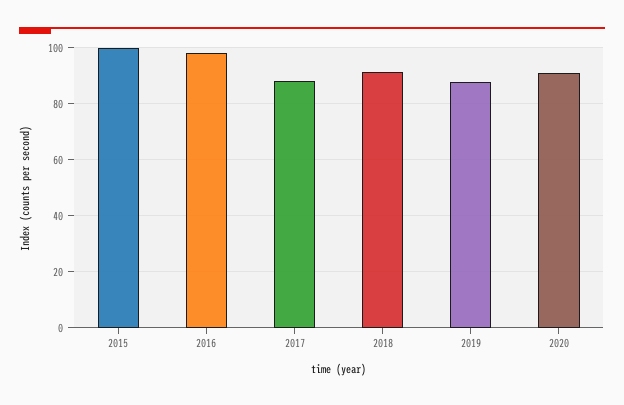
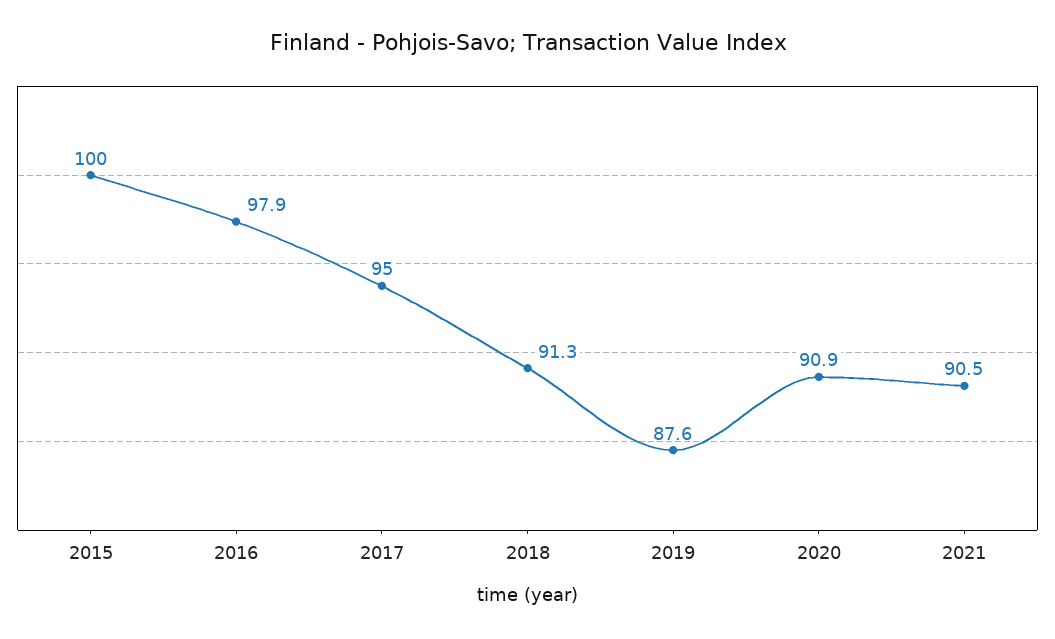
2017: 87.5 -> 95
2021: none -> 90.5

